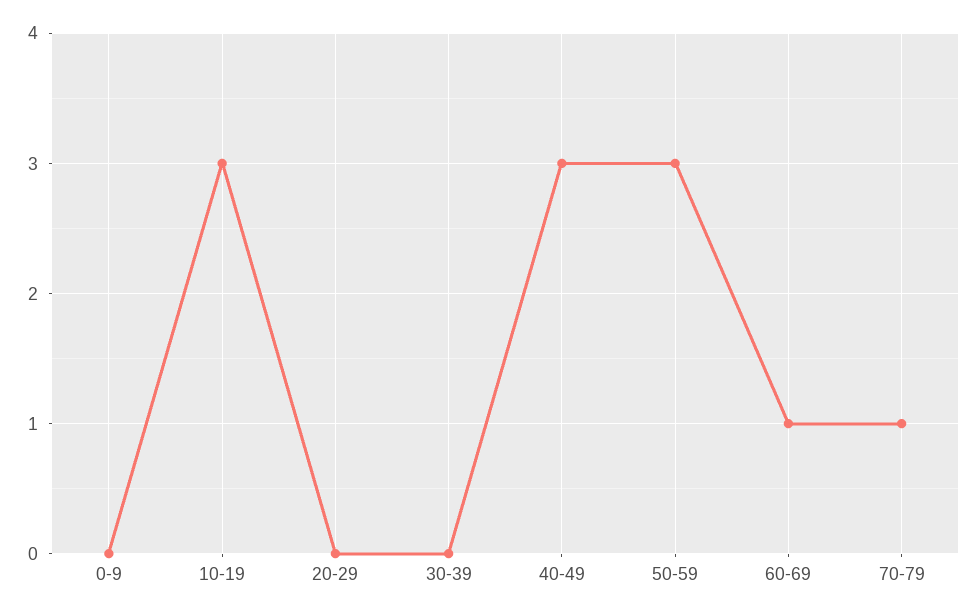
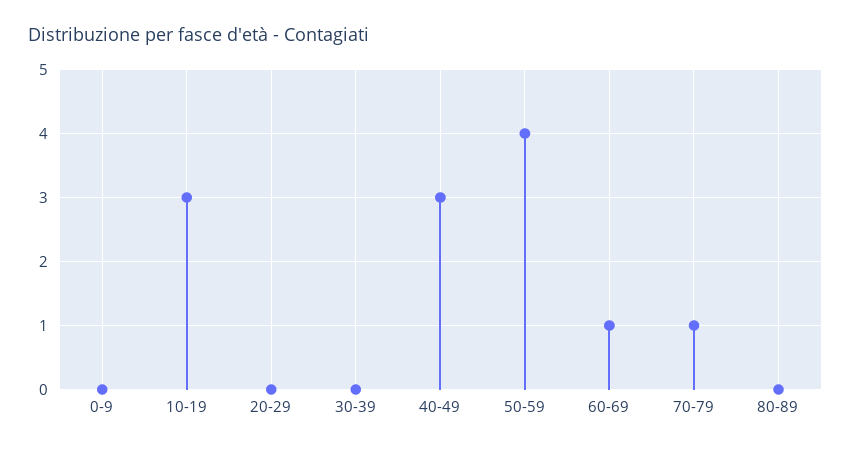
50-59: 3 -> 4
80-89: none -> 0

